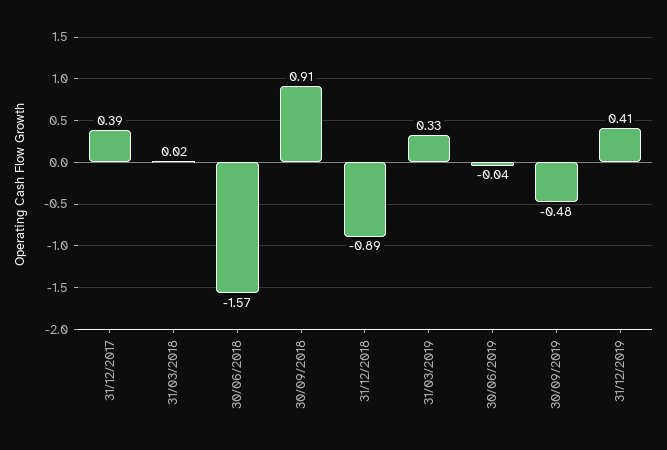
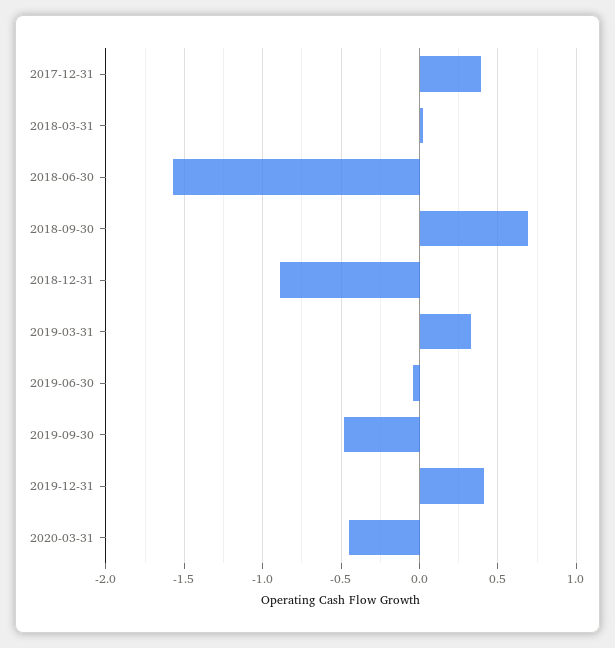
30/09/2018: 0.91 -> 0.7
2020-03-31: none -> -0.45

